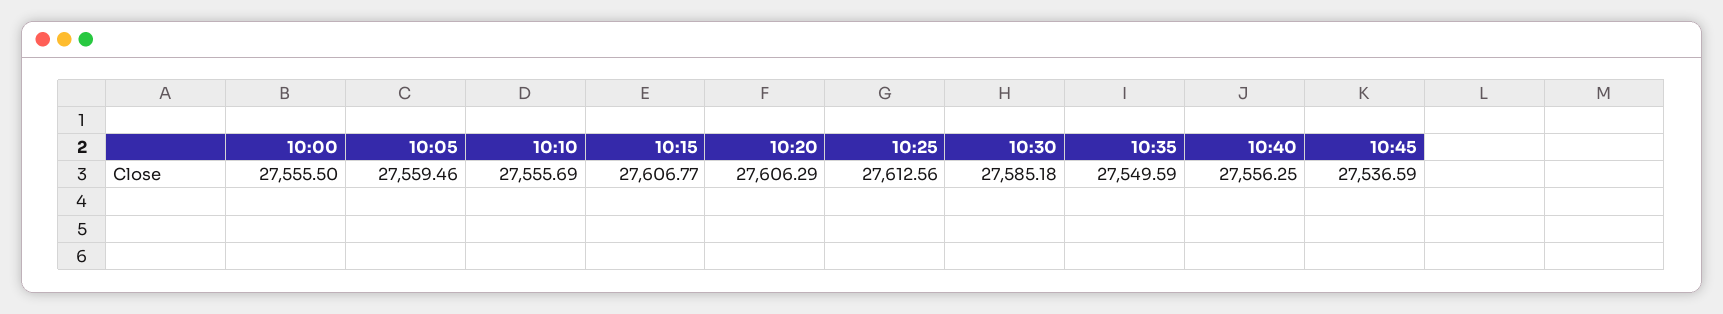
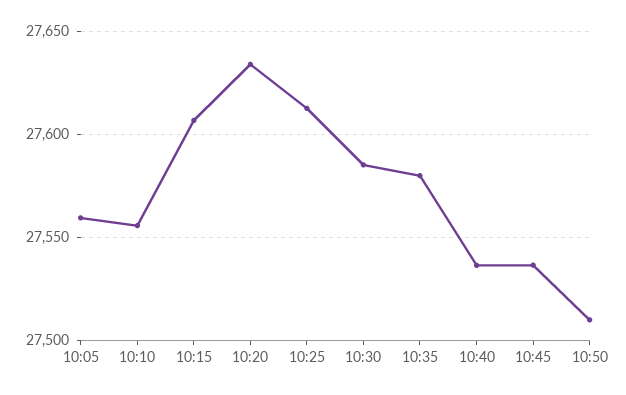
10:00: 27555.5 -> none
10:20: 27606.29 -> 27635
10:35: 27549.59 -> 27580
10:40: 27556.25 -> 27535
10:50: none -> 27510

